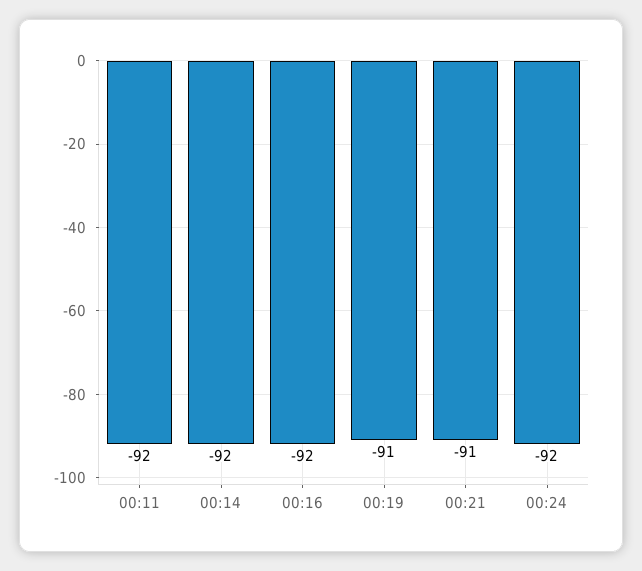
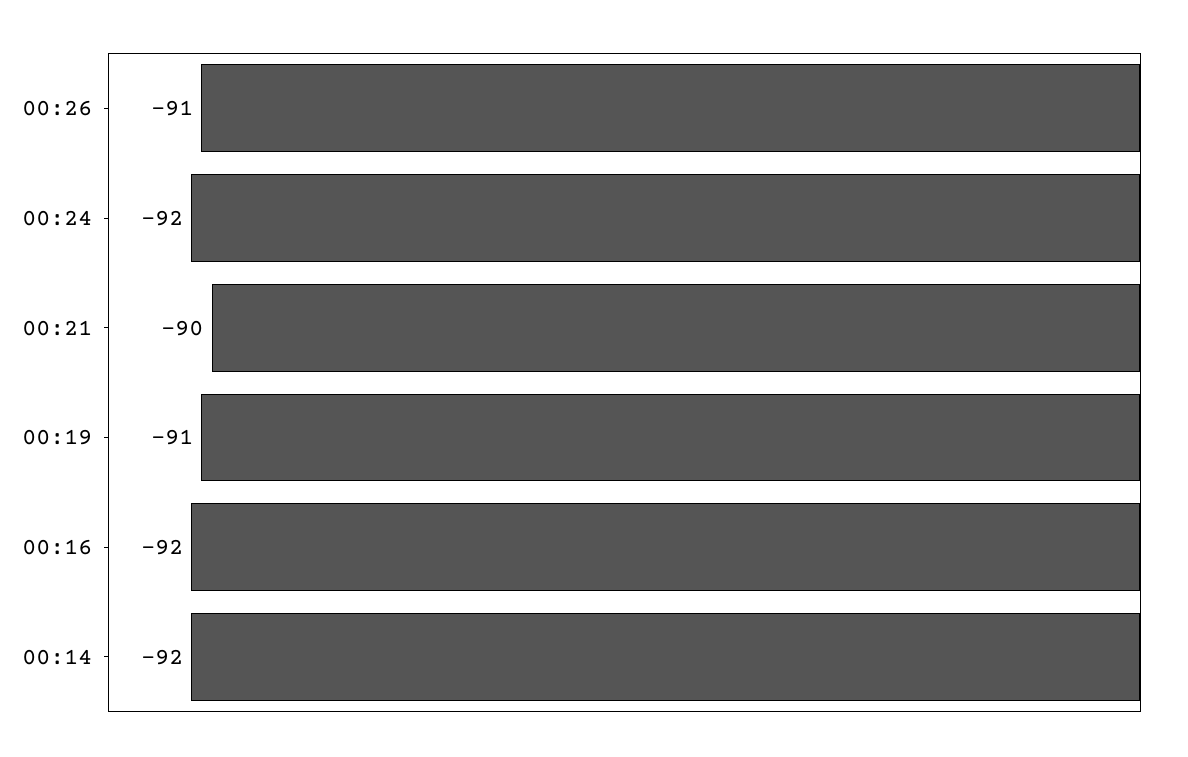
00:11: -92 -> none
00:21: -91 -> -90
00:26: none -> -91

